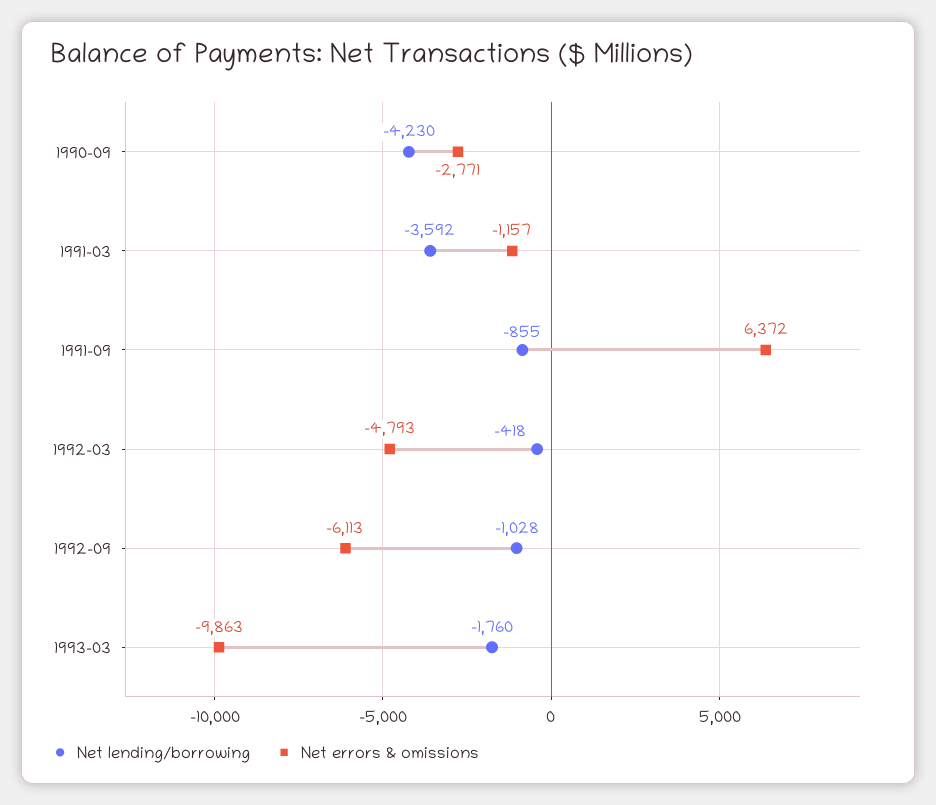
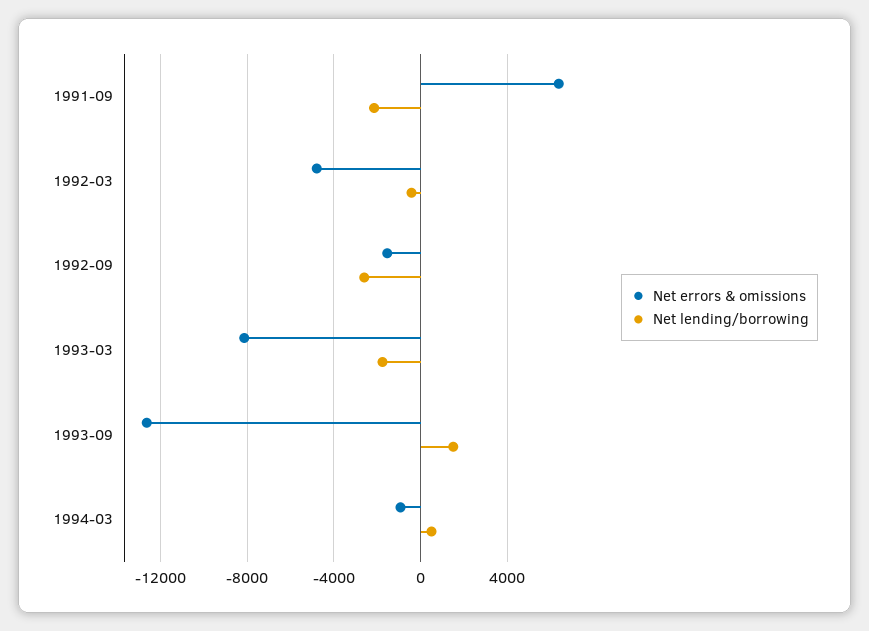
Net lending/borrowing, 1990-09: -4230 -> none
Net errors & omissions, 1990-09: -2771 -> none
Net lending/borrowing, 1991-03: -3592 -> none
Net errors & omissions, 1991-03: -1157 -> none
Net lending/borrowing, 1991-09: -855 -> -2000
Net lending/borrowing, 1992-09: -1028 -> -2500
Net errors & omissions, 1992-09: -6113 -> -1500
Net errors & omissions, 1993-03: -9863 -> -8000
Net errors & omissions, 1993-09: none -> -12500
Net lending/borrowing, 1993-09: none -> 1500
Net errors & omissions, 1994-03: none -> -1000
Net lending/borrowing, 1994-03: none -> 500

